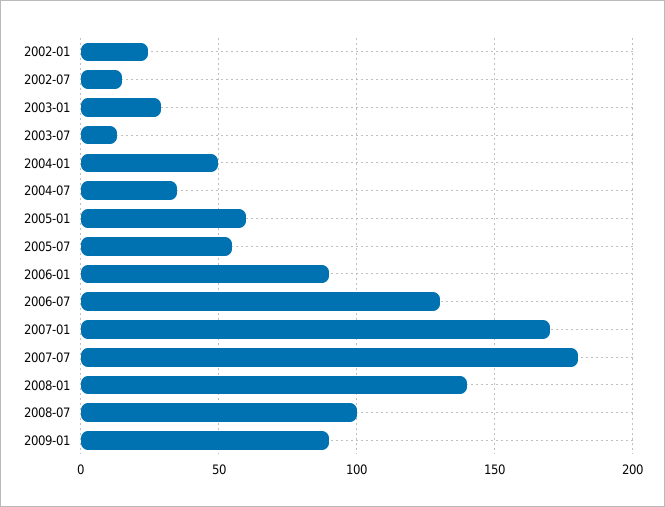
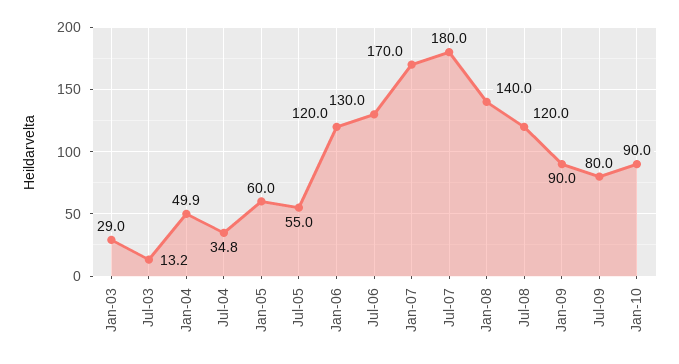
2002-01: 25 -> none
2002-07: 15 -> none
2006-01: 90 -> 120
2008-07: 100 -> 120
Jul-09: none -> 80
Jan-10: none -> 90

